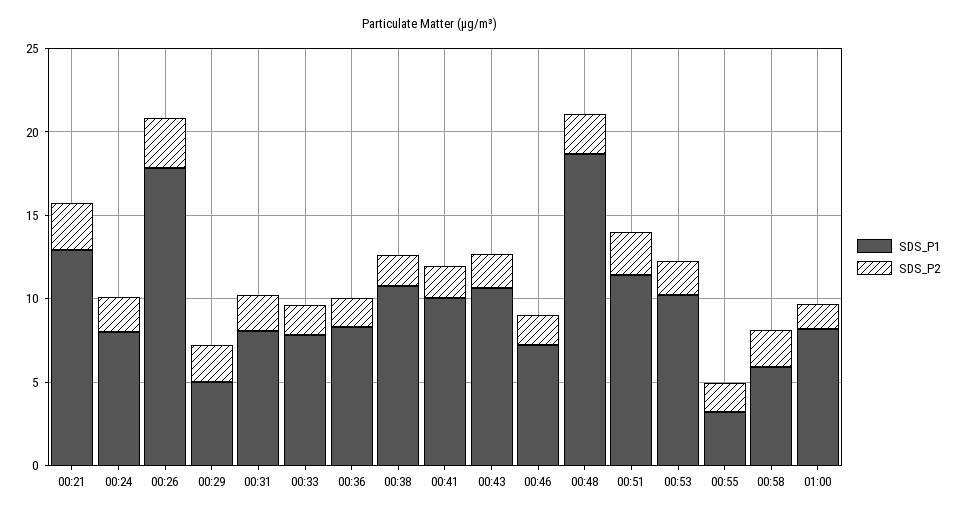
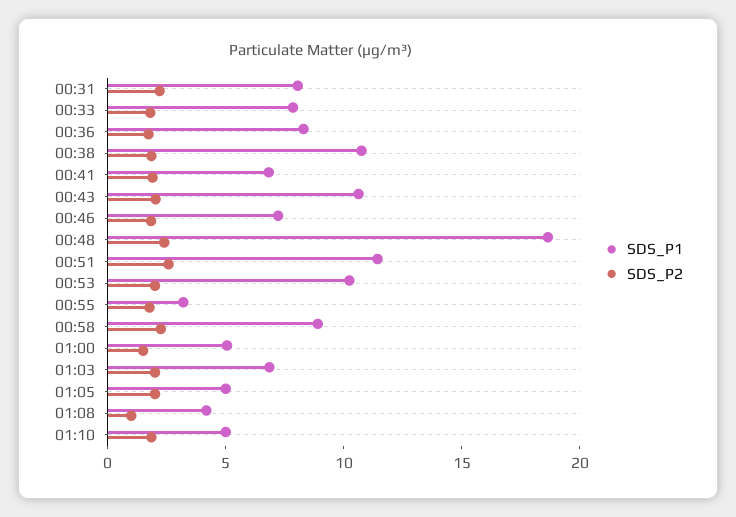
SDS_P1, 00:21: 13 -> none
SDS_P2, 00:21: 3 -> none
SDS_P1, 00:24: 8 -> none
SDS_P2, 00:24: 2 -> none
SDS_P1, 00:26: 18 -> none
SDS_P2, 00:26: 3 -> none
SDS_P1, 00:29: 5 -> none
SDS_P2, 00:29: 2 -> none
SDS_P1, 00:41: 10 -> 7
SDS_P1, 00:58: 6 -> 9
SDS_P1, 01:00: 8 -> 5
SDS_P1, 01:03: none -> 7
SDS_P2, 01:03: none -> 2
SDS_P1, 01:05: none -> 5
SDS_P2, 01:05: none -> 2
SDS_P1, 01:08: none -> 4
SDS_P2, 01:08: none -> 1
SDS_P1, 01:10: none -> 5
SDS_P2, 01:10: none -> 2

